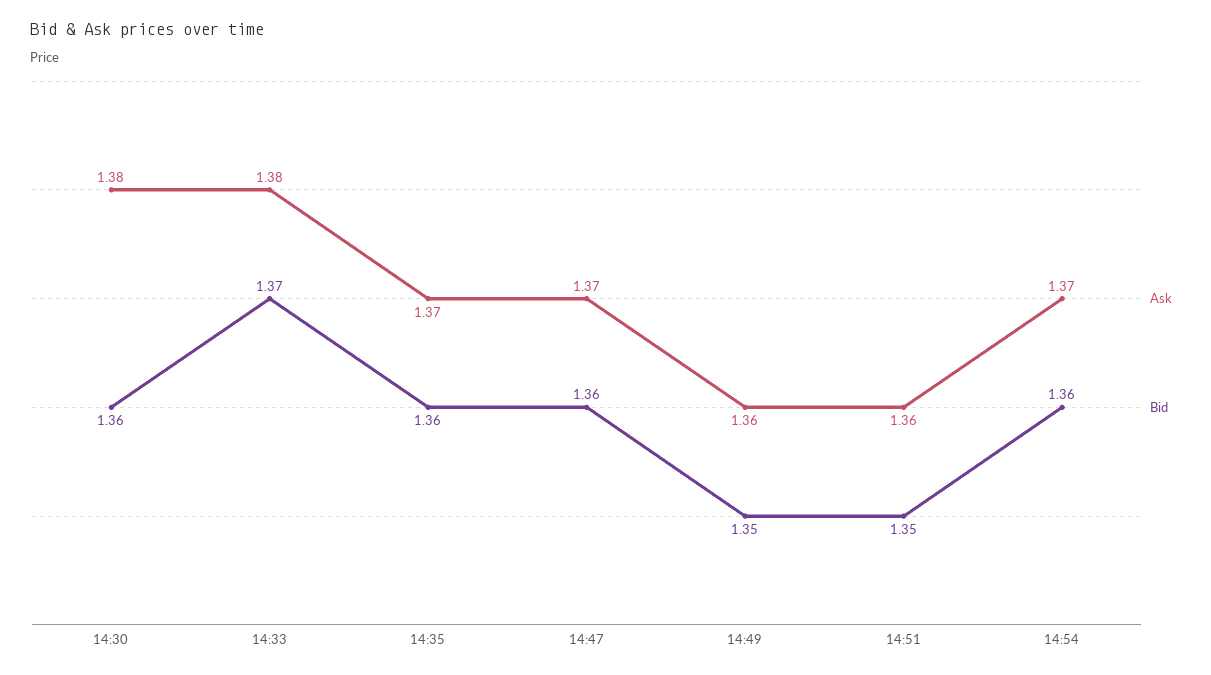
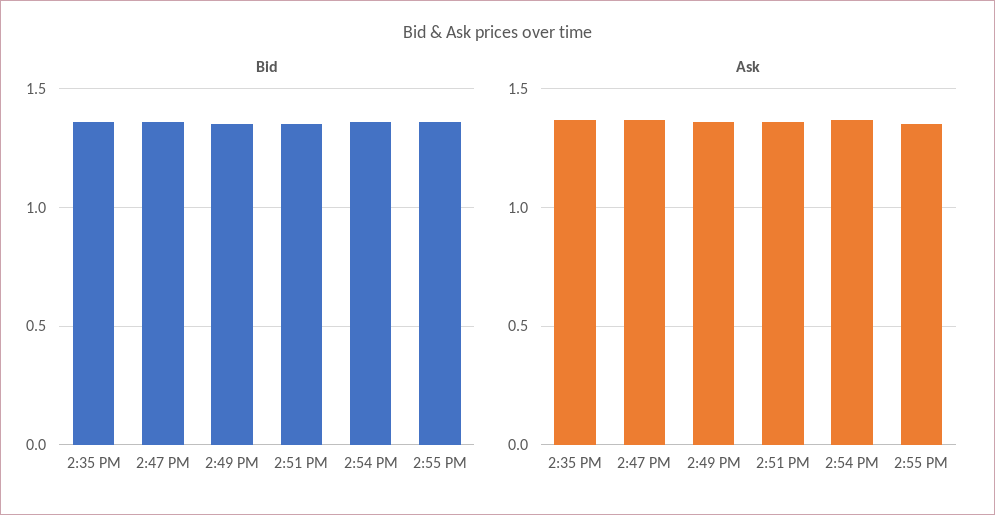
Ask, 14:30: 1.38 -> none
Bid, 14:30: 1.36 -> none
Ask, 14:33: 1.38 -> none
Bid, 14:33: 1.37 -> none
Bid, 2:55 PM: none -> 1.35
Ask, 2:55 PM: none -> 1.35

